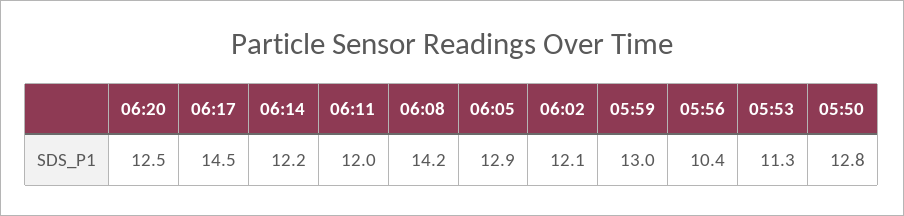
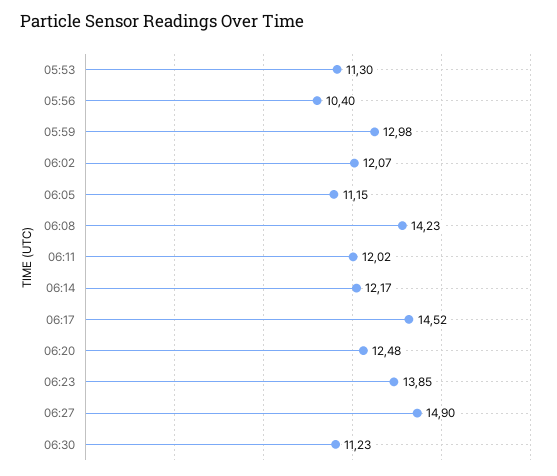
06:05: 12.9 -> 11.15
05:50: 12.8 -> none
06:23: none -> 13.85
06:27: none -> 14.9
06:30: none -> 11.23

